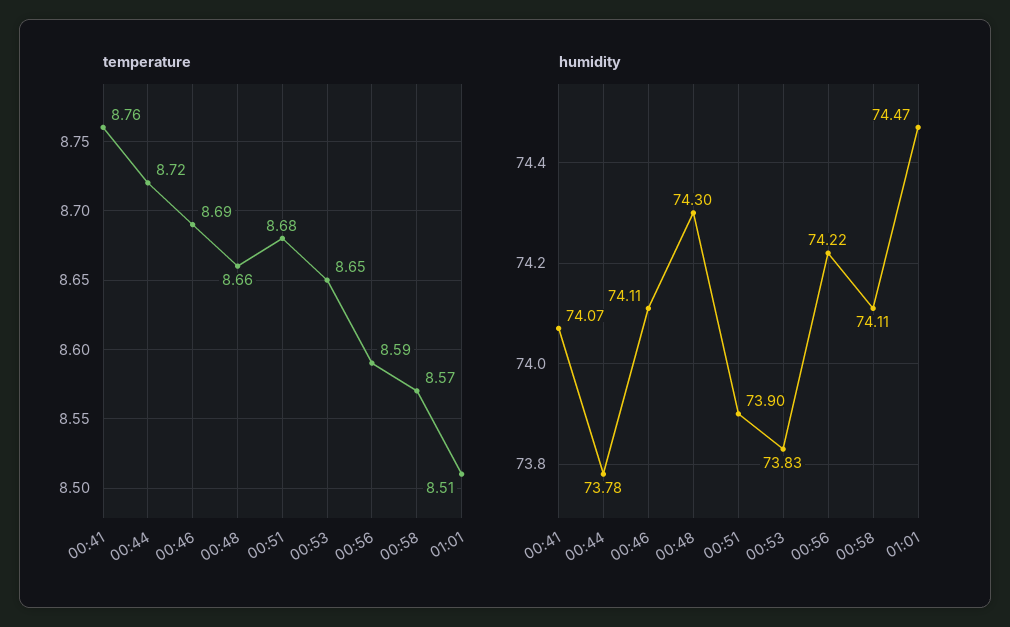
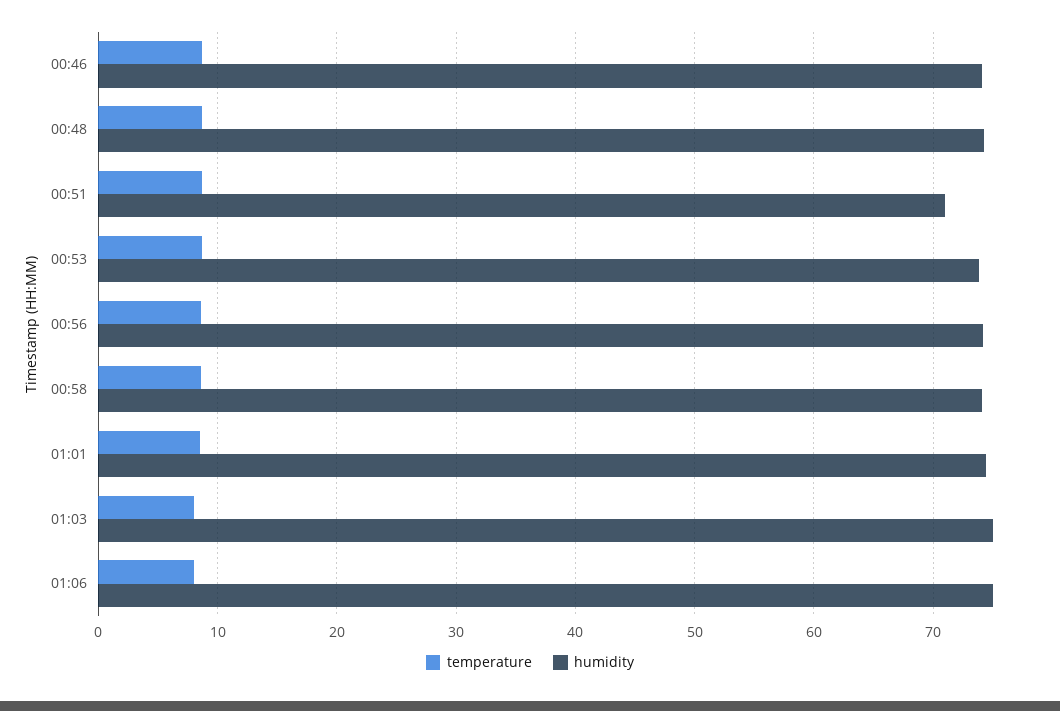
temperature, 00:41: 8.76 -> none
temperature, 00:44: 8.72 -> none
humidity, 00:41: 74.07 -> none
humidity, 00:44: 73.78 -> none
humidity, 00:51: 73.9 -> 71
temperature, 01:03: none -> 8
humidity, 01:03: none -> 75
temperature, 01:06: none -> 8
humidity, 01:06: none -> 75

